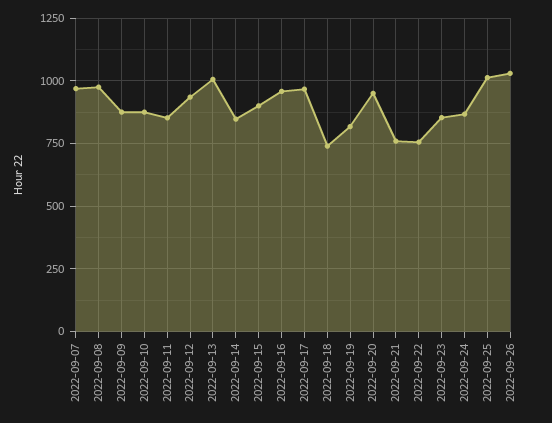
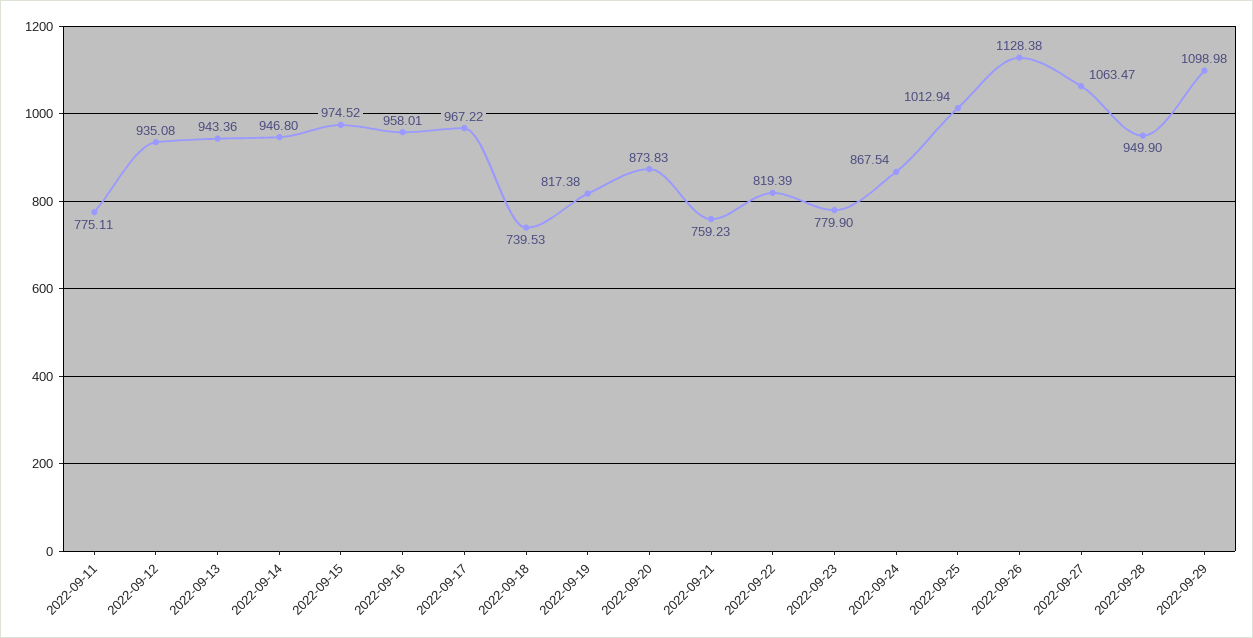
2022-09-07: 975 -> none
2022-09-08: 975 -> none
2022-09-09: 875 -> none
2022-09-10: 875 -> none
2022-09-11: 850 -> 775.11
2022-09-13: 1000 -> 943.36
2022-09-14: 850 -> 946.8
2022-09-15: 900 -> 974.52
2022-09-20: 950 -> 873.83
2022-09-22: 750 -> 819.39
2022-09-23: 850 -> 779.9
2022-09-26: 1025 -> 1128.38
2022-09-27: none -> 1063.47
2022-09-28: none -> 949.9
2022-09-29: none -> 1098.98

